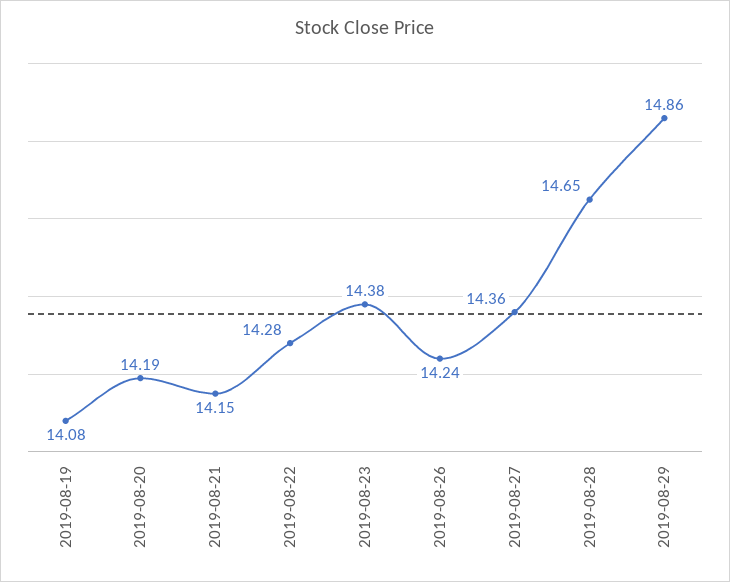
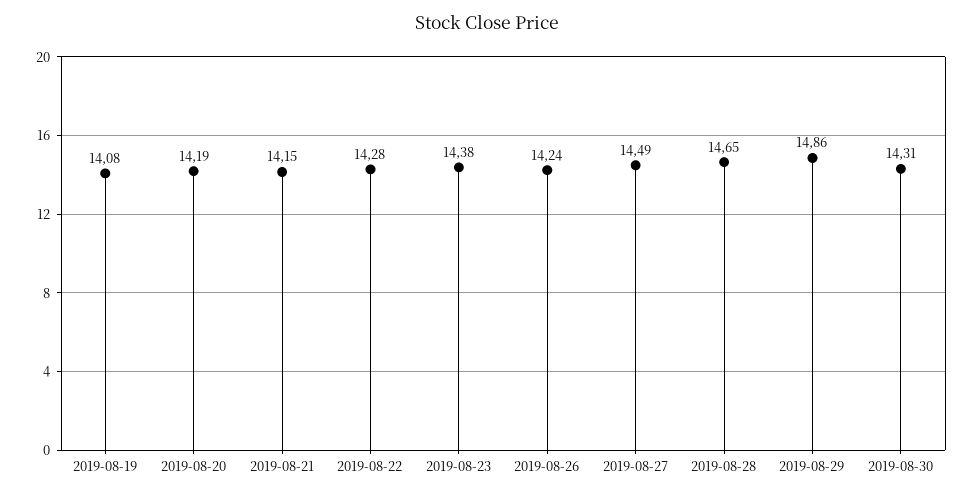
2019-08-27: 14.36 -> 14.49
2019-08-30: none -> 14.31

